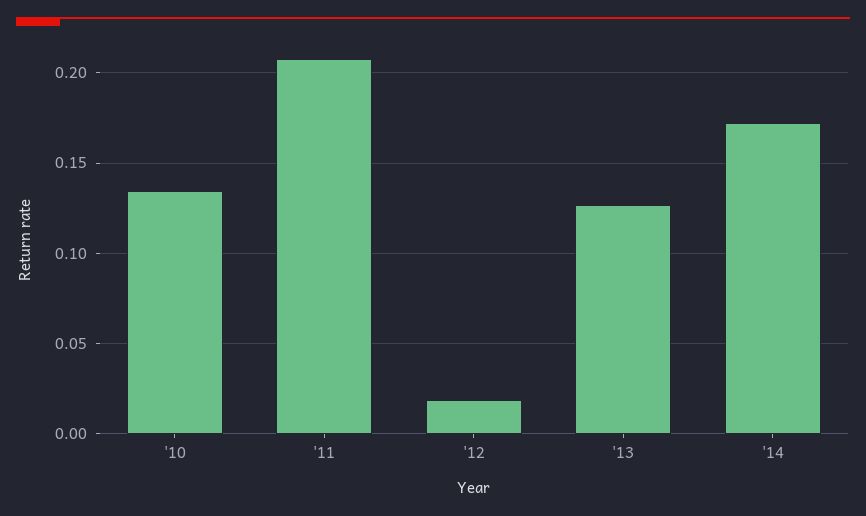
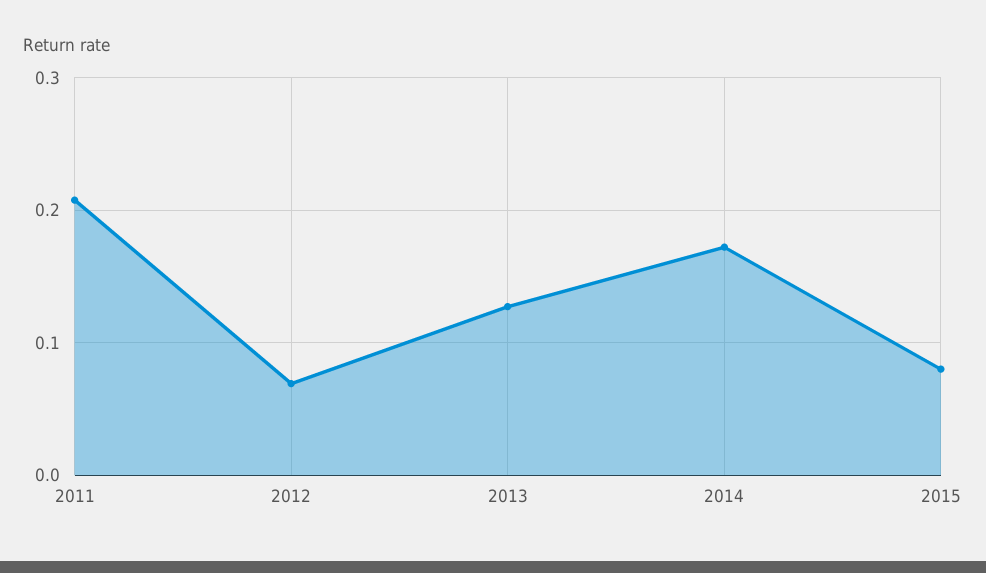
'10: 0.135 -> none
'12: 0.02 -> 0.07
2015: none -> 0.08

